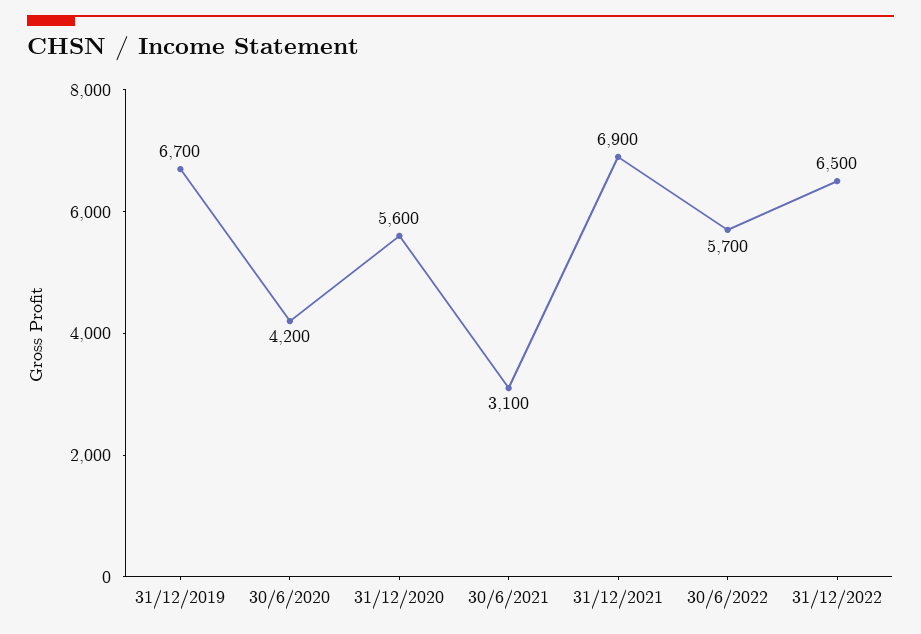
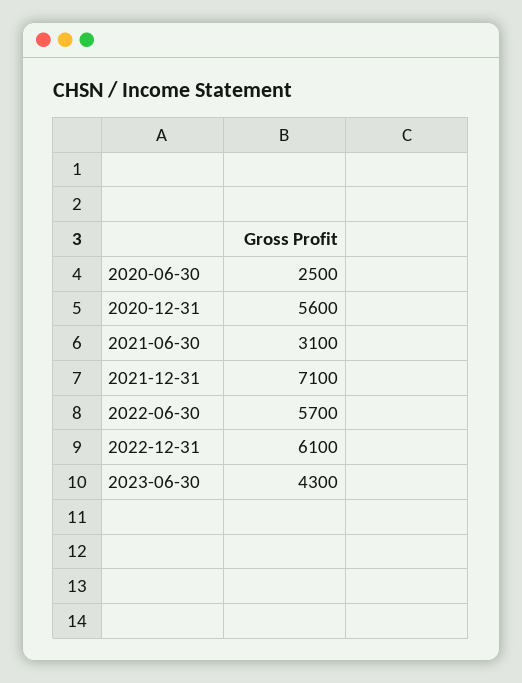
31/12/2019: 6700 -> none
30/6/2020: 4200 -> 2500
31/12/2021: 6900 -> 7100
31/12/2022: 6500 -> 6100
2023-06-30: none -> 4300

